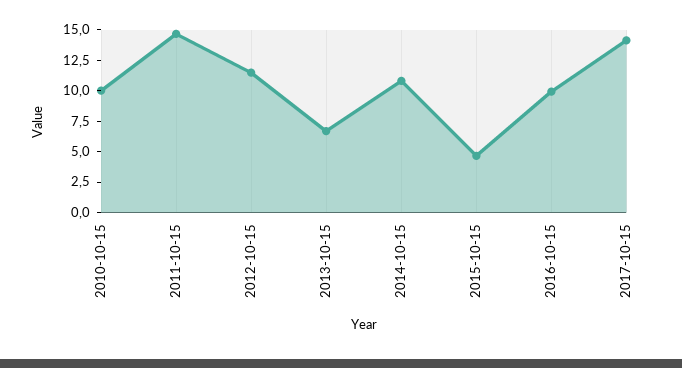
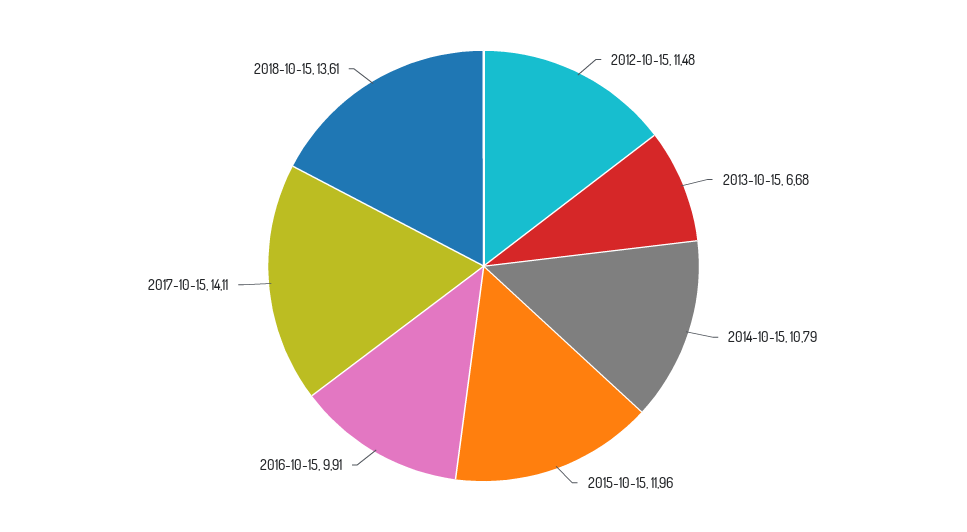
2010-10-15: 10 -> none
2011-10-15: 15 -> none
2015-10-15: 5 -> 11.96
2018-10-15: none -> 13.61

